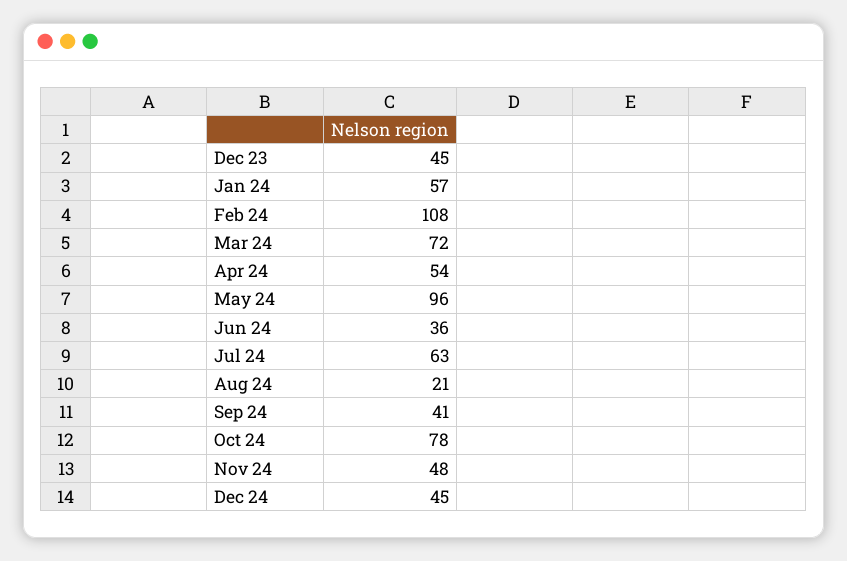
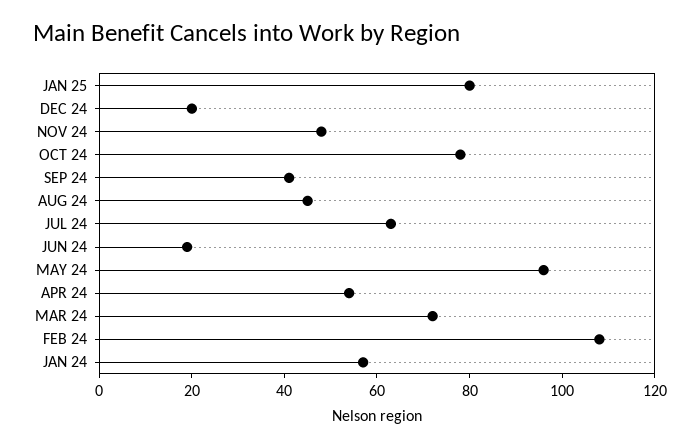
Dec 23: 45 -> none
Jun 24: 36 -> 20
Aug 24: 21 -> 45
Dec 24: 45 -> 20
JAN 25: none -> 80

